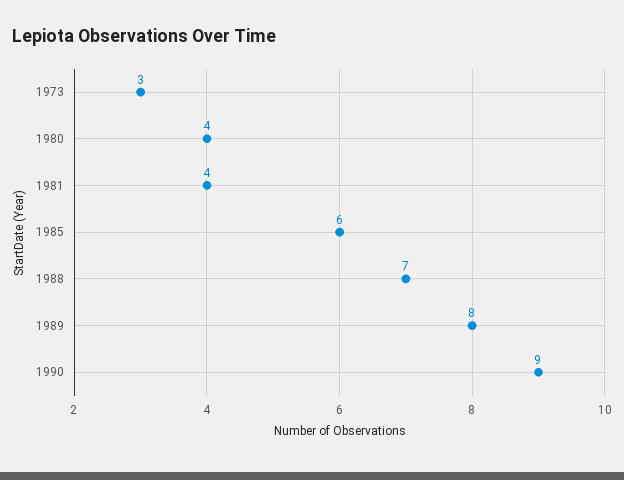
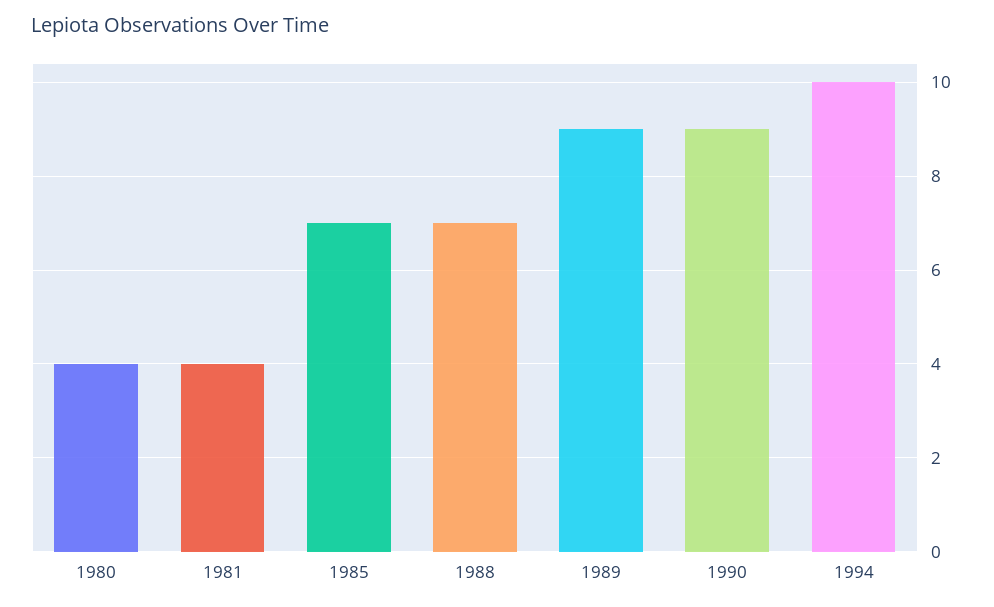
1973: 3 -> none
1985: 6 -> 7
1989: 8 -> 9
1994: none -> 10

